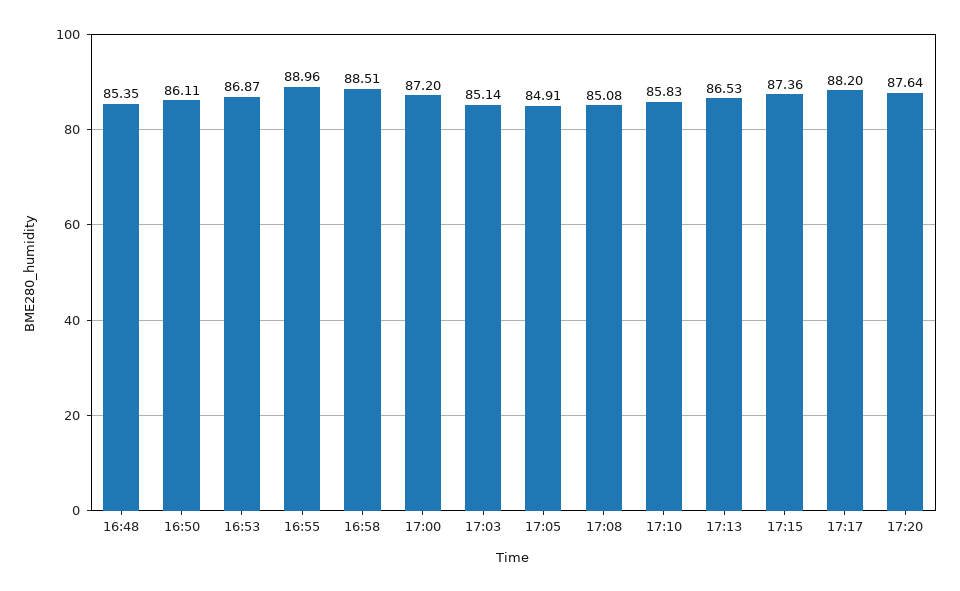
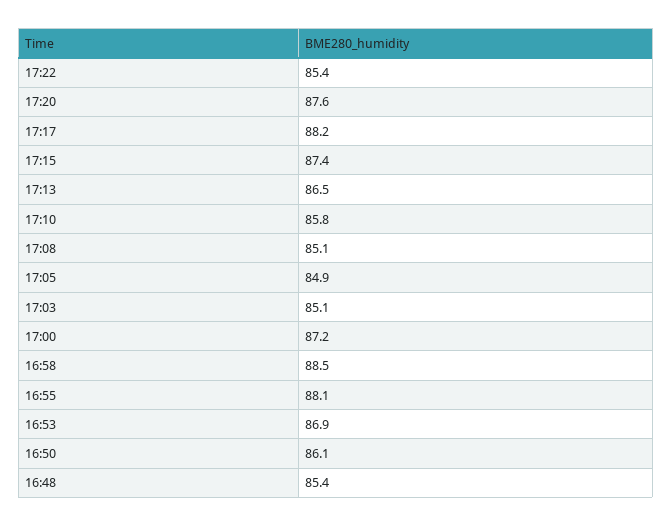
16:55: 88.96 -> 88.1
17:22: none -> 85.4

